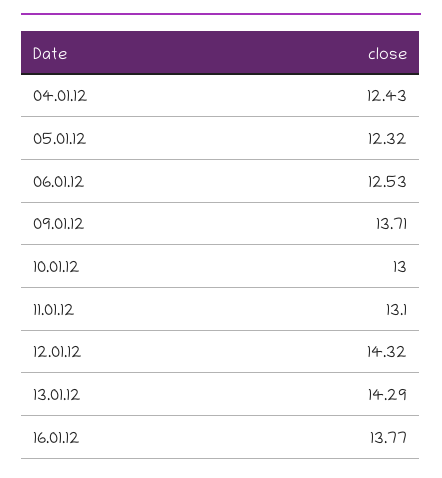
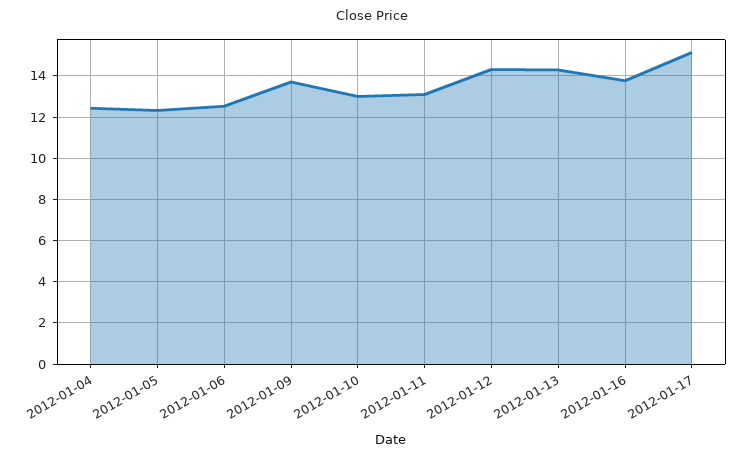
2012-01-17: none -> 15

